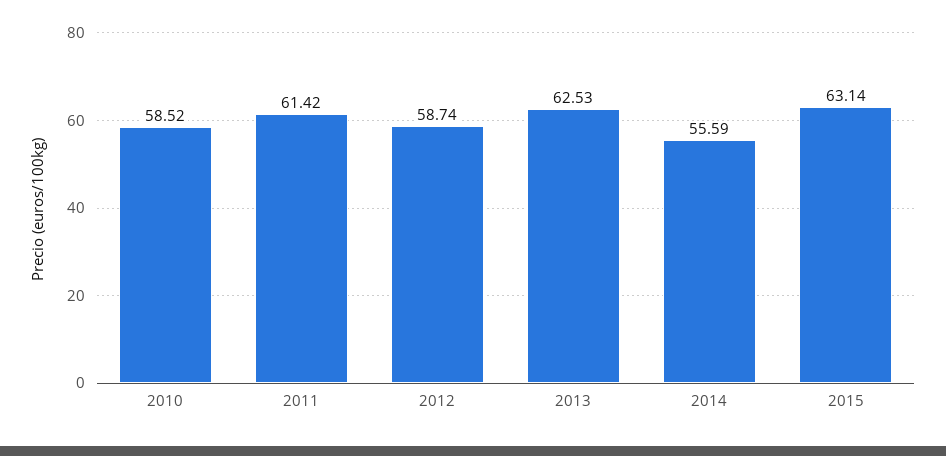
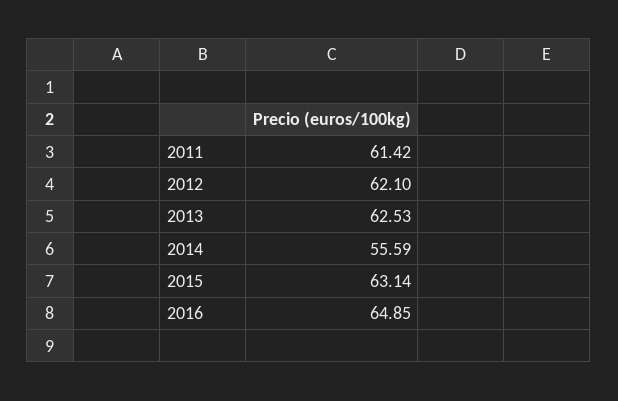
2010: 58.52 -> none
2012: 58.74 -> 62.1
2016: none -> 64.85

